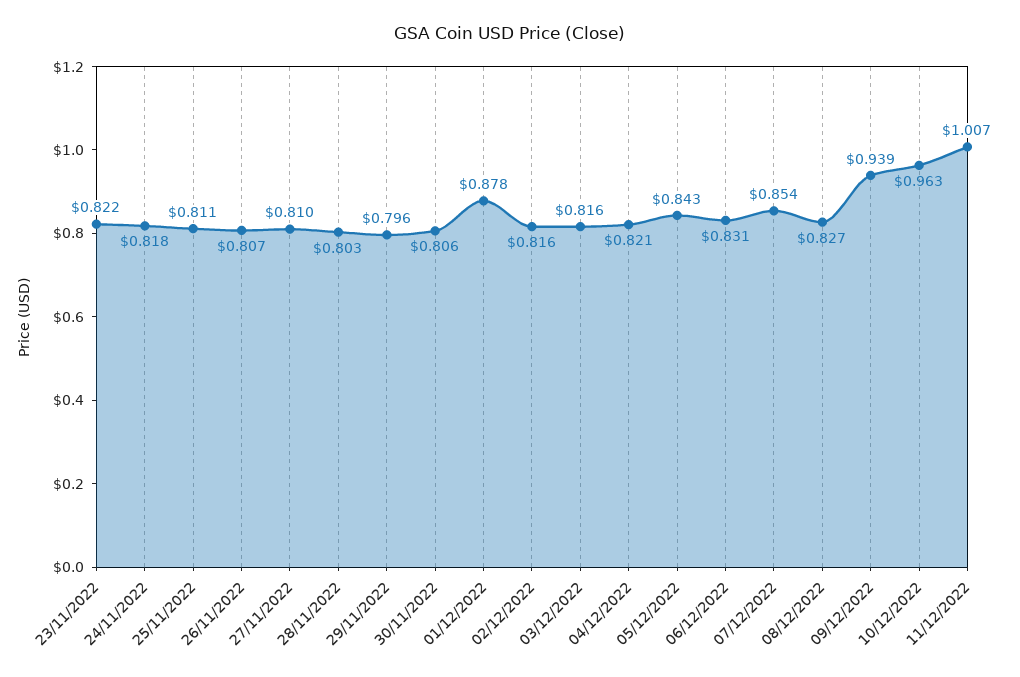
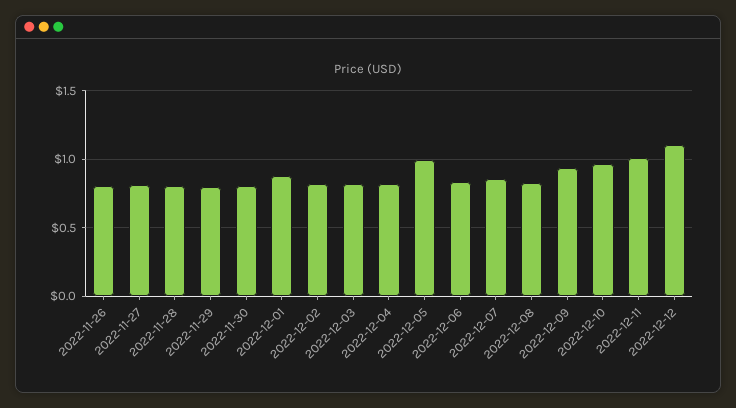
23/11/2022: 0.822 -> none
24/11/2022: 0.818 -> none
25/11/2022: 0.811 -> none
05/12/2022: 0.843 -> 1
2022-12-12: none -> 1.1

